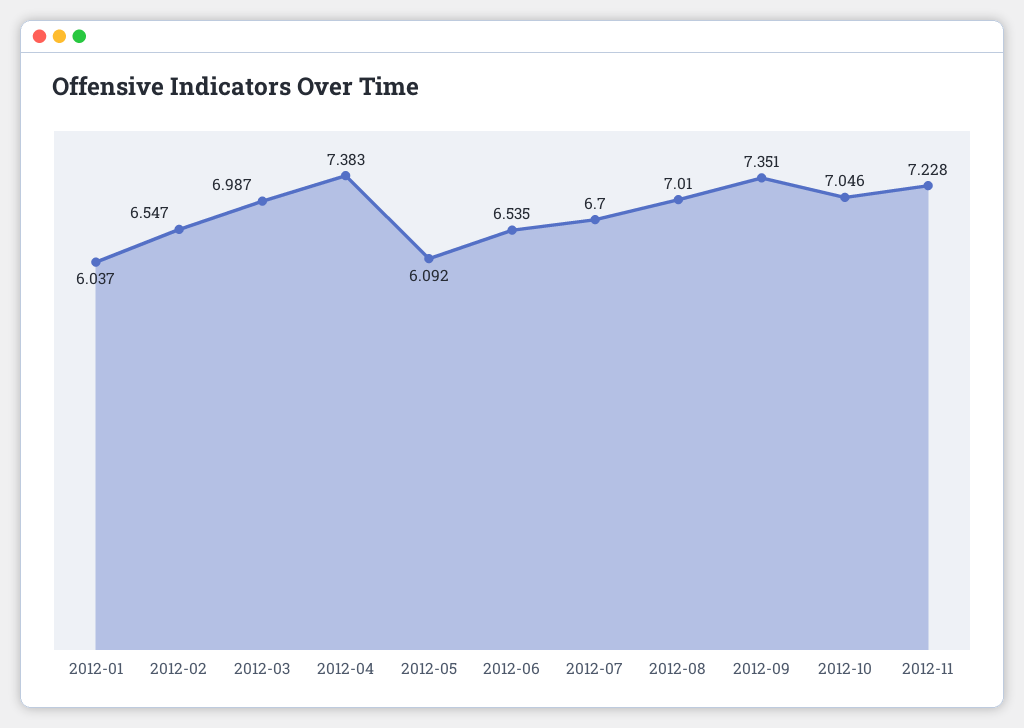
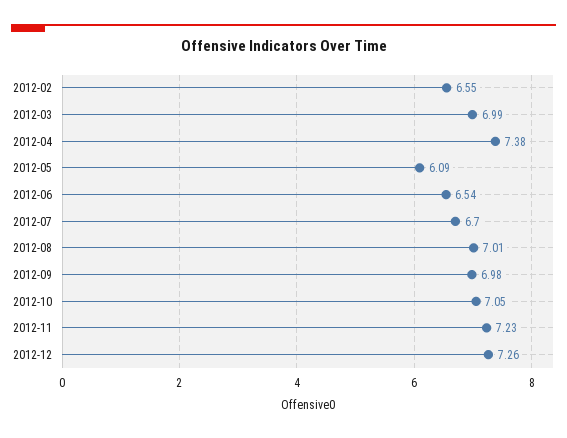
2012-01: 6.037 -> none
2012-09: 7.351 -> 6.98
2012-12: none -> 7.26

